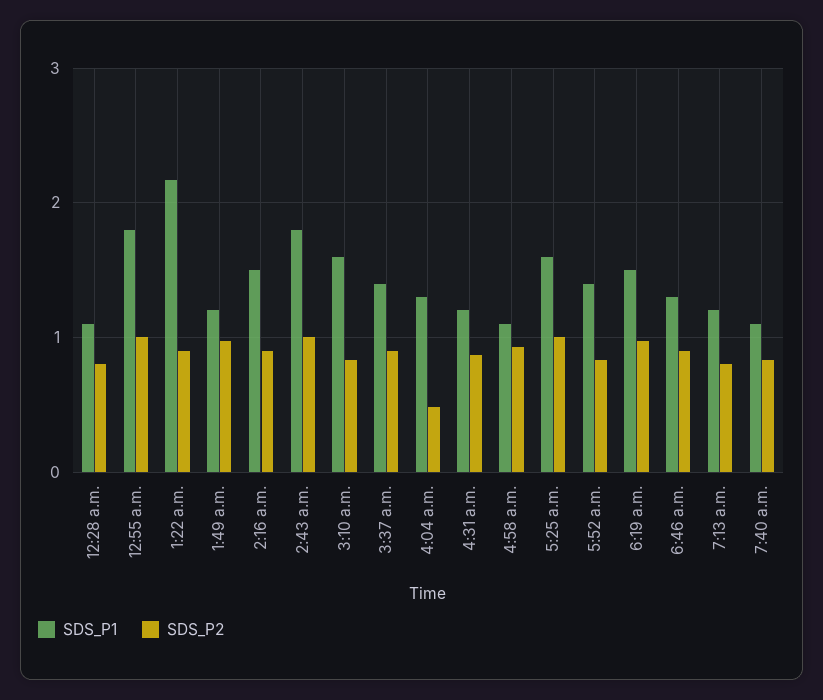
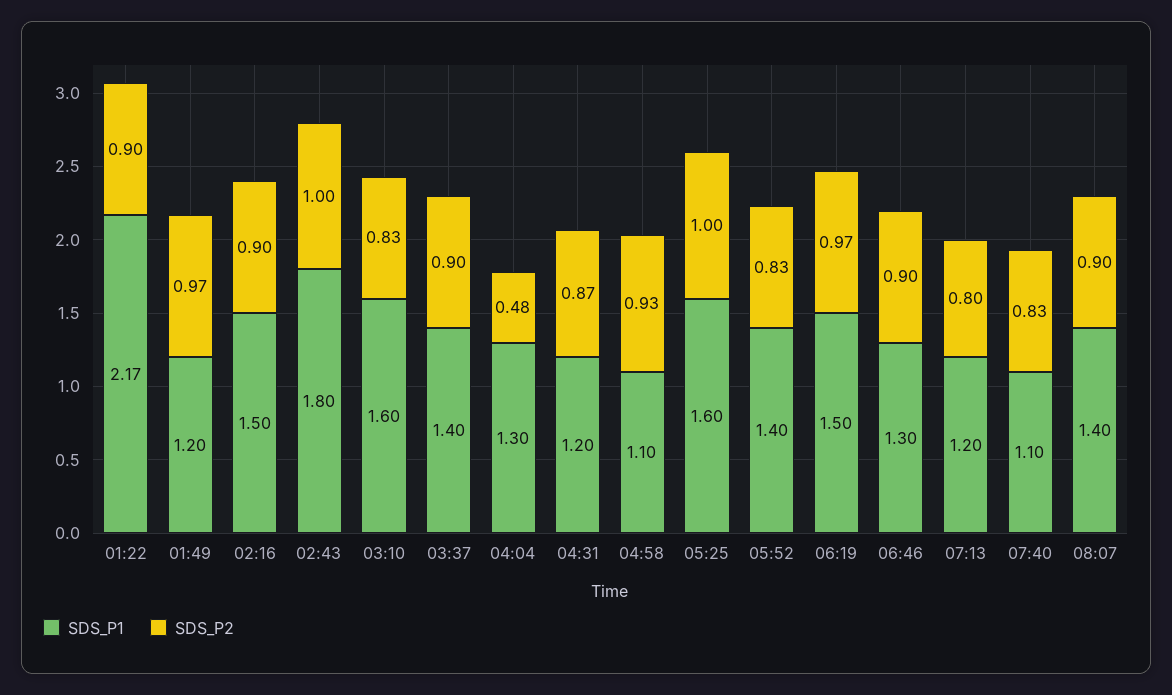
SDS_P1, 12:28 a.m.: 1.1 -> none
SDS_P2, 12:28 a.m.: 0.8 -> none
SDS_P1, 12:55 a.m.: 1.8 -> none
SDS_P2, 12:55 a.m.: 1 -> none
SDS_P1, 08:07: none -> 1.4
SDS_P2, 08:07: none -> 0.9

